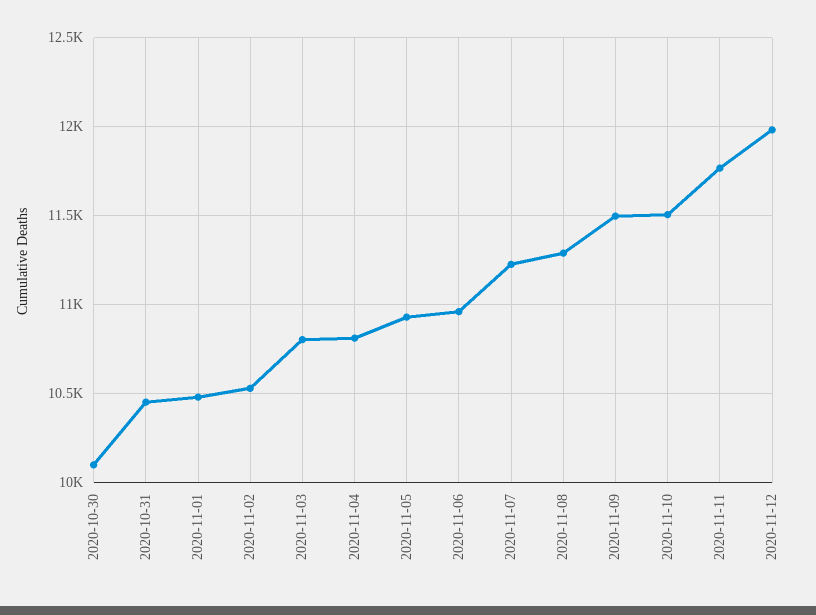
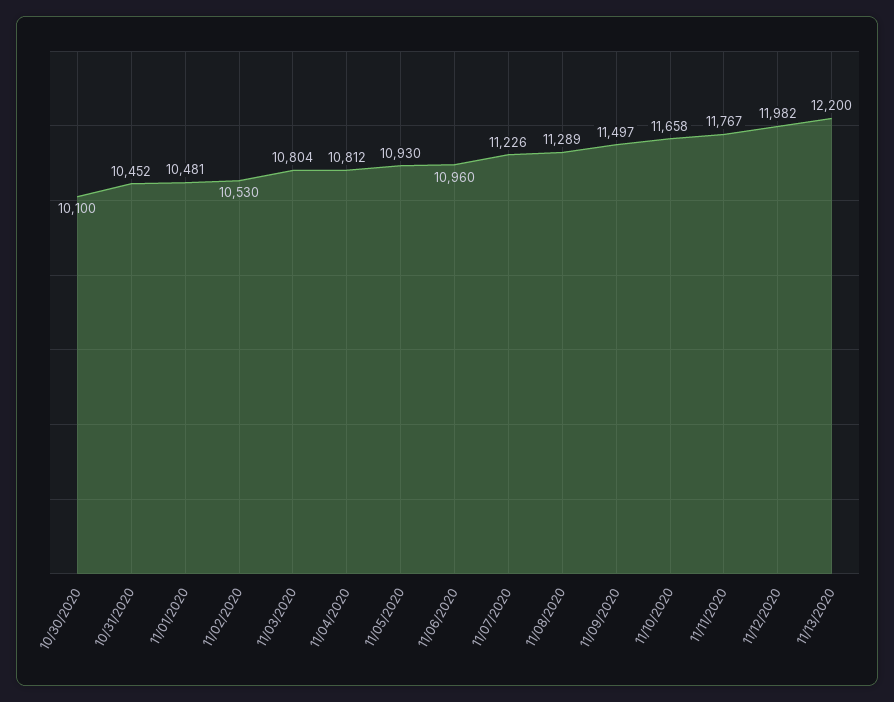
2020-11-10: 11500 -> 11658
11/13/2020: none -> 12200

